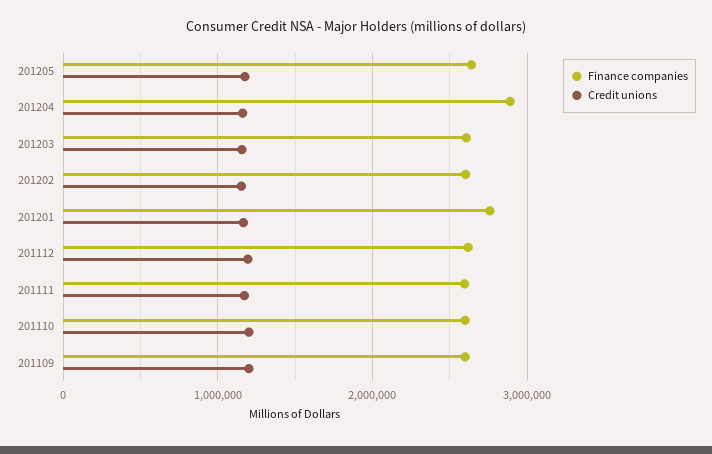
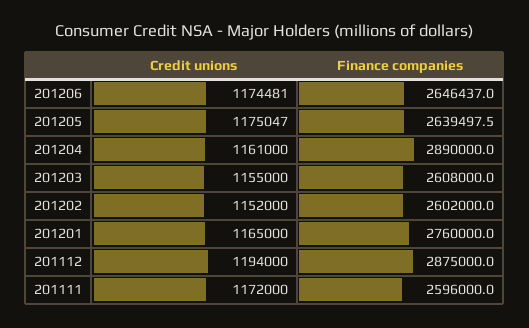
Finance companies, 201112: 2600000 -> 2875000
Finance companies, 201110: 2600000 -> none
Credit unions, 201110: 1200000 -> none
Finance companies, 201109: 2600000 -> none
Credit unions, 201109: 1200000 -> none
Credit unions, 201206: none -> 1174481
Finance companies, 201206: none -> 2646437

